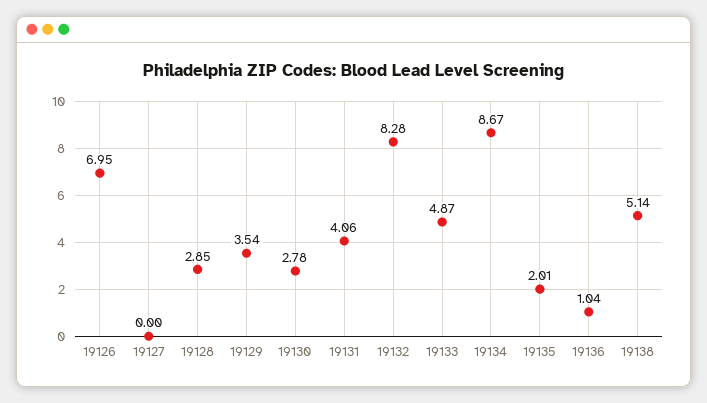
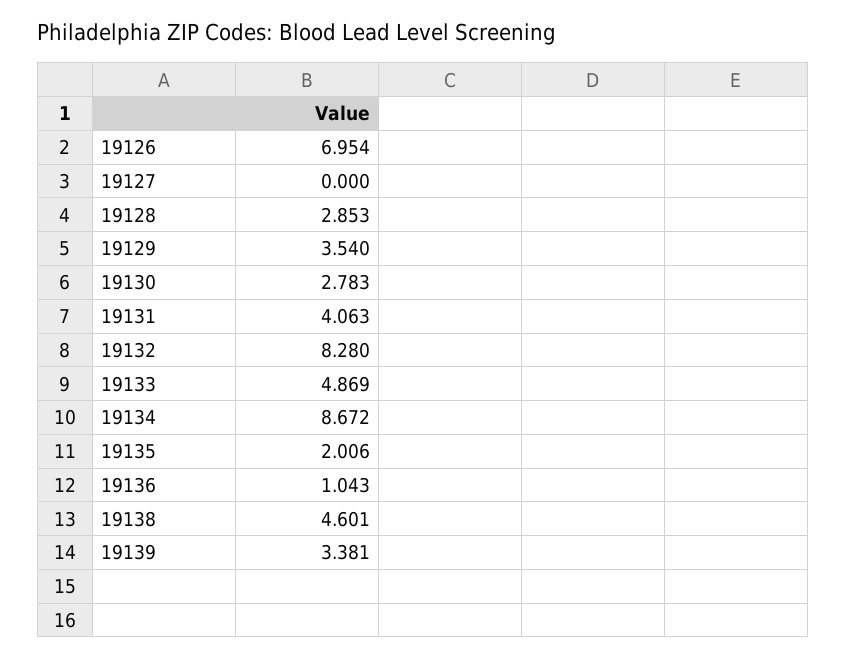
19138: 5.14 -> 4.601
19139: none -> 3.381

